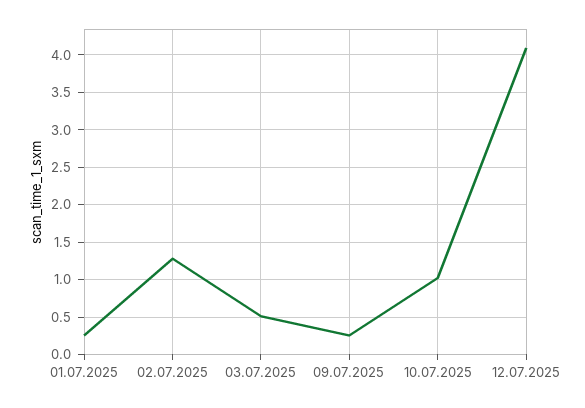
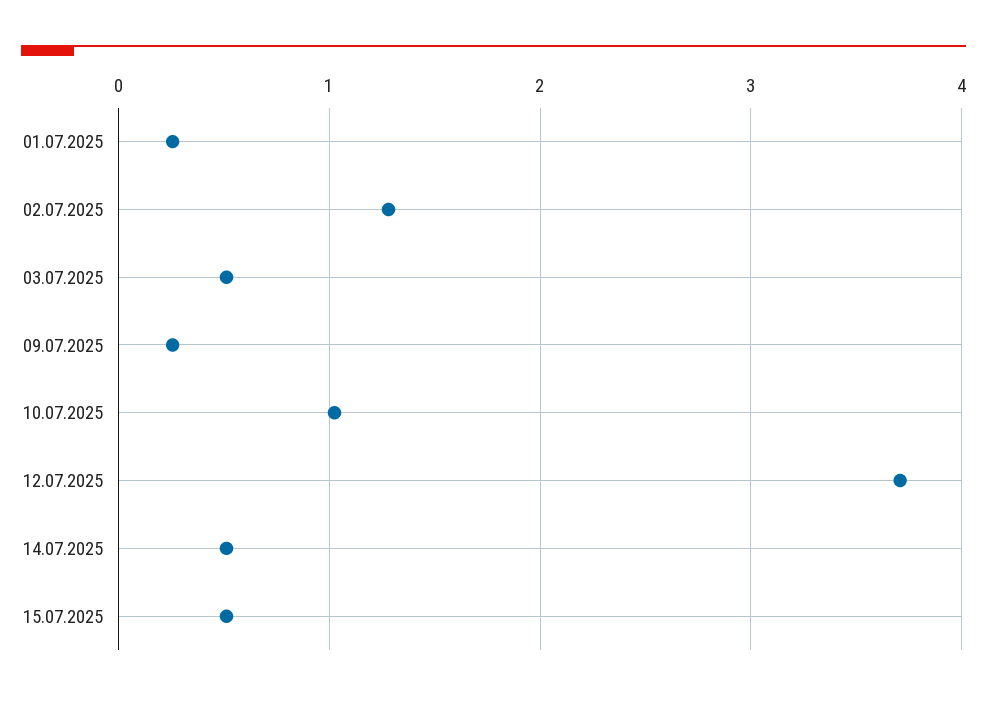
12.07.2025: 4.1 -> 3.7
14.07.2025: none -> 0.5
15.07.2025: none -> 0.5

